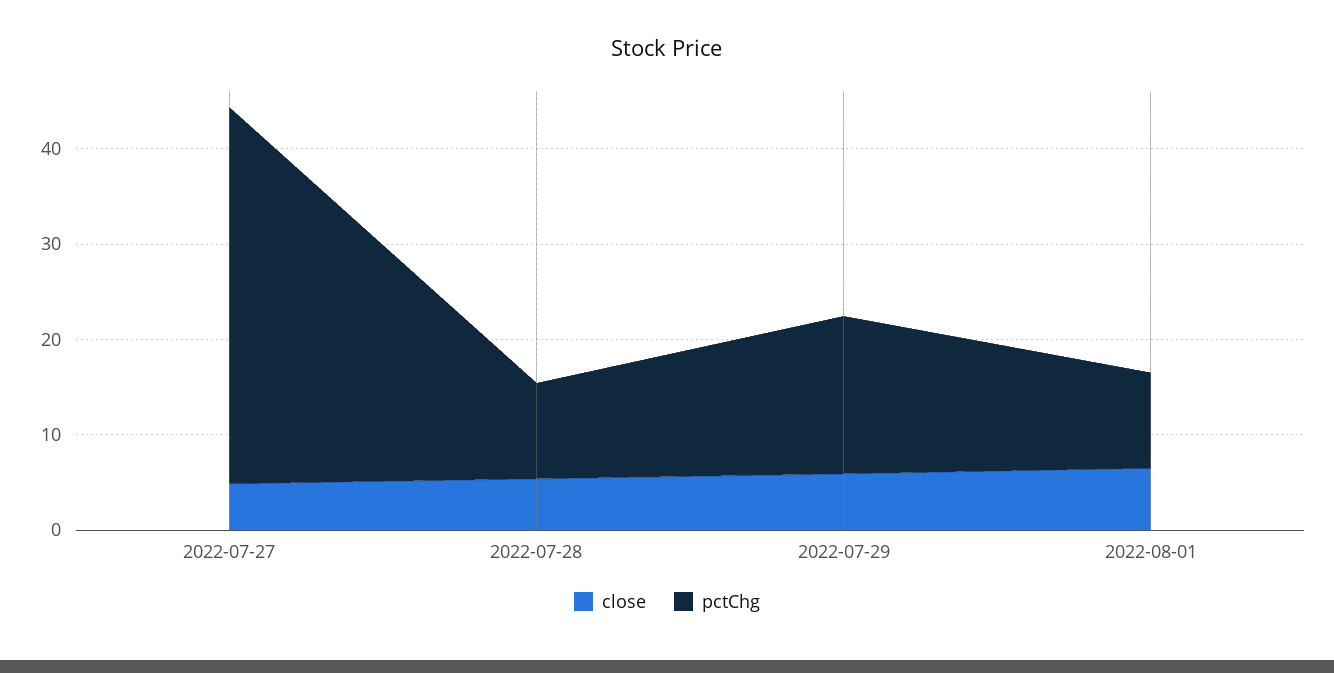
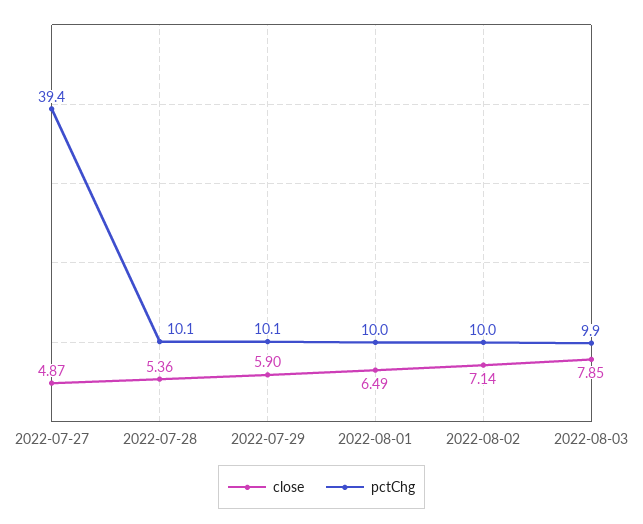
pctChg, 2022-07-29: 16 -> 10.1
close, 2022-08-02: none -> 7.14
pctChg, 2022-08-02: none -> 10
close, 2022-08-03: none -> 7.85
pctChg, 2022-08-03: none -> 9.9

